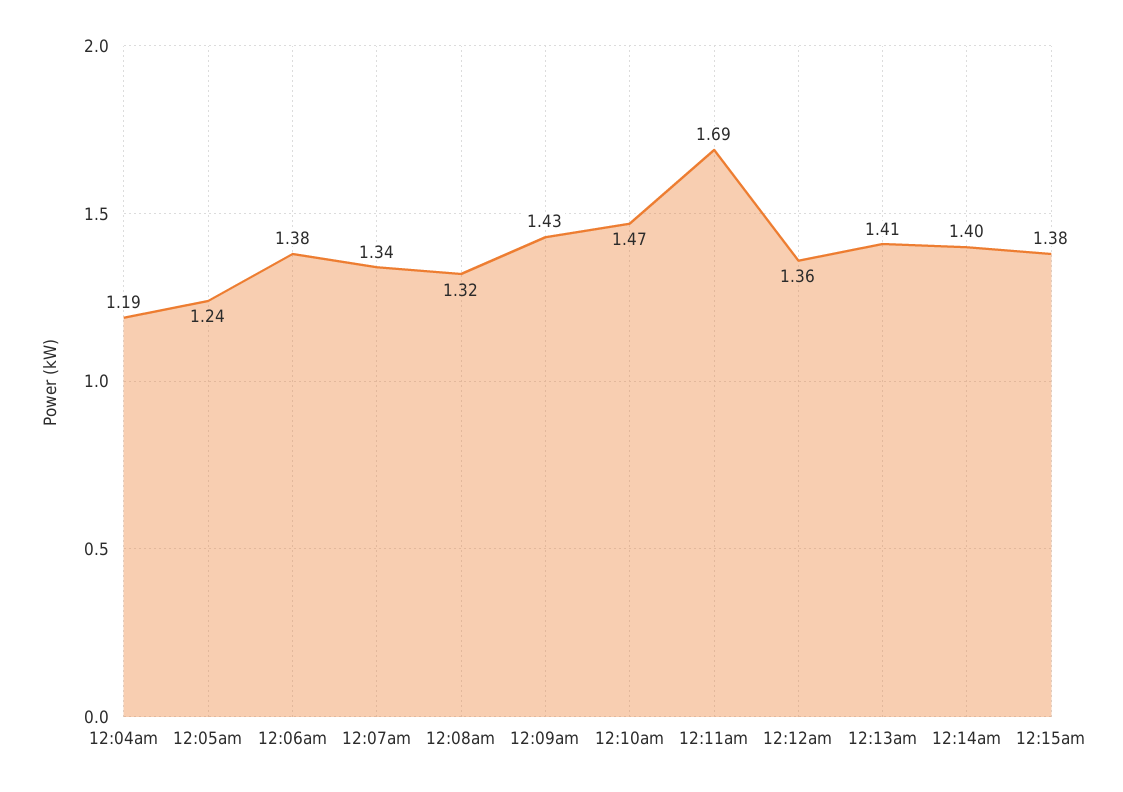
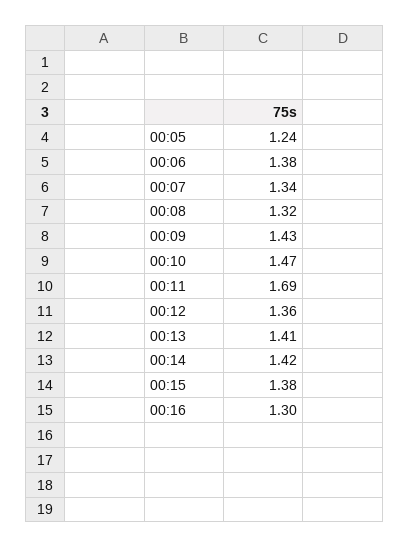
12:04am: 1.19 -> none
12:14am: 1.4 -> 1.42
00:16: none -> 1.3

